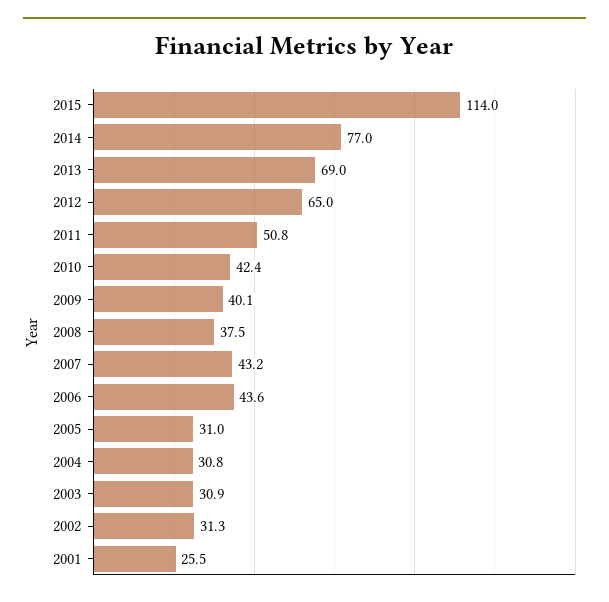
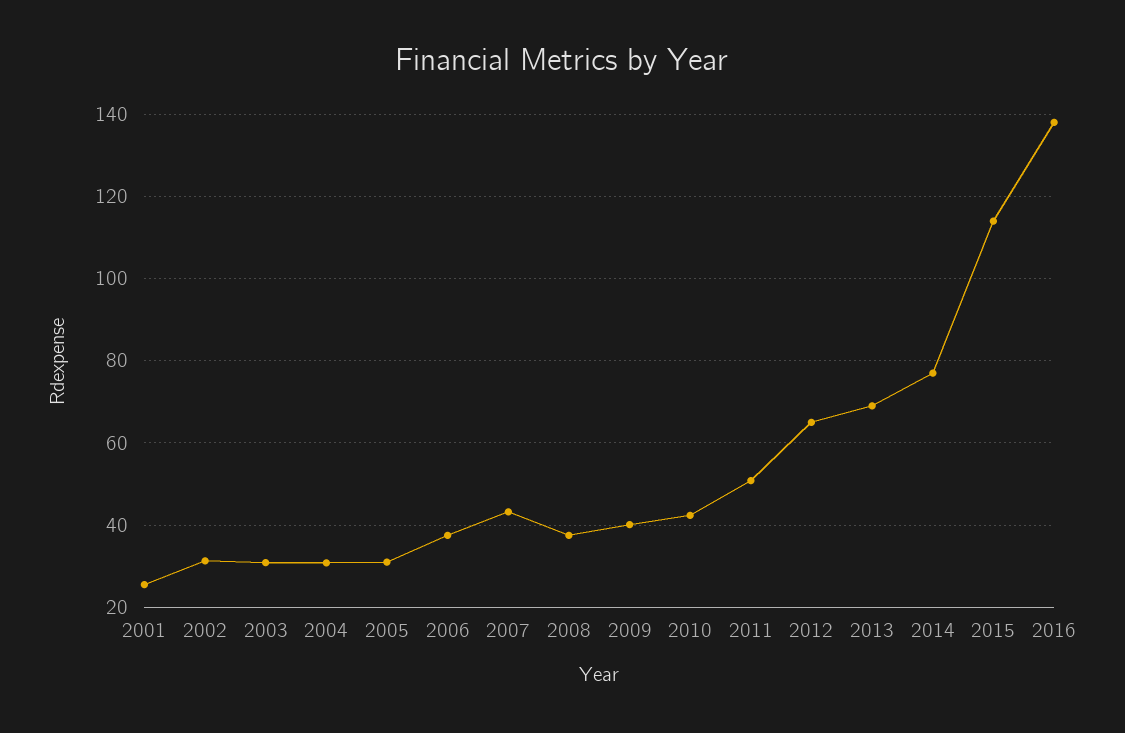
2006: 43.6 -> 38
2016: none -> 138

